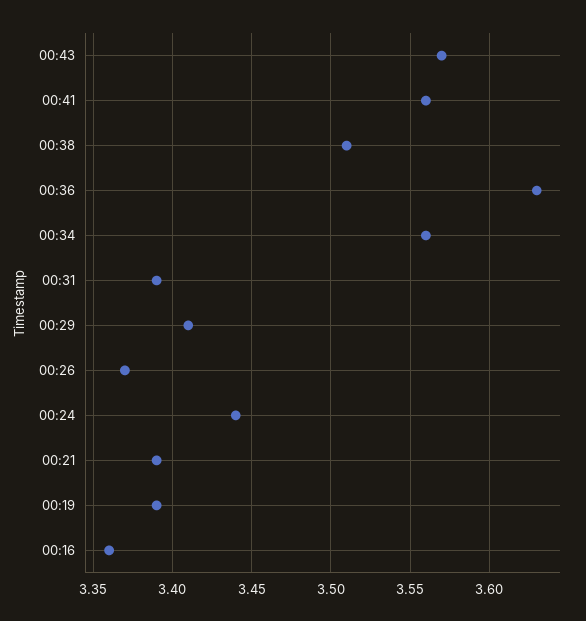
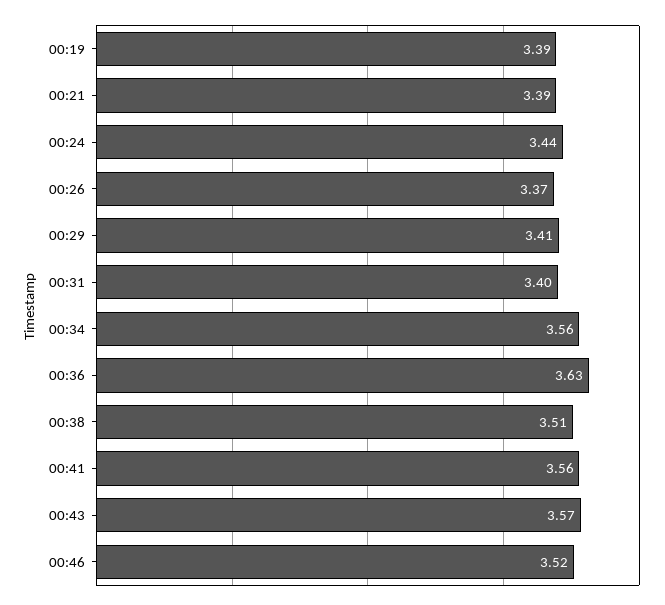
00:31: 3.39 -> 3.4
00:16: 3.36 -> none
00:46: none -> 3.52

